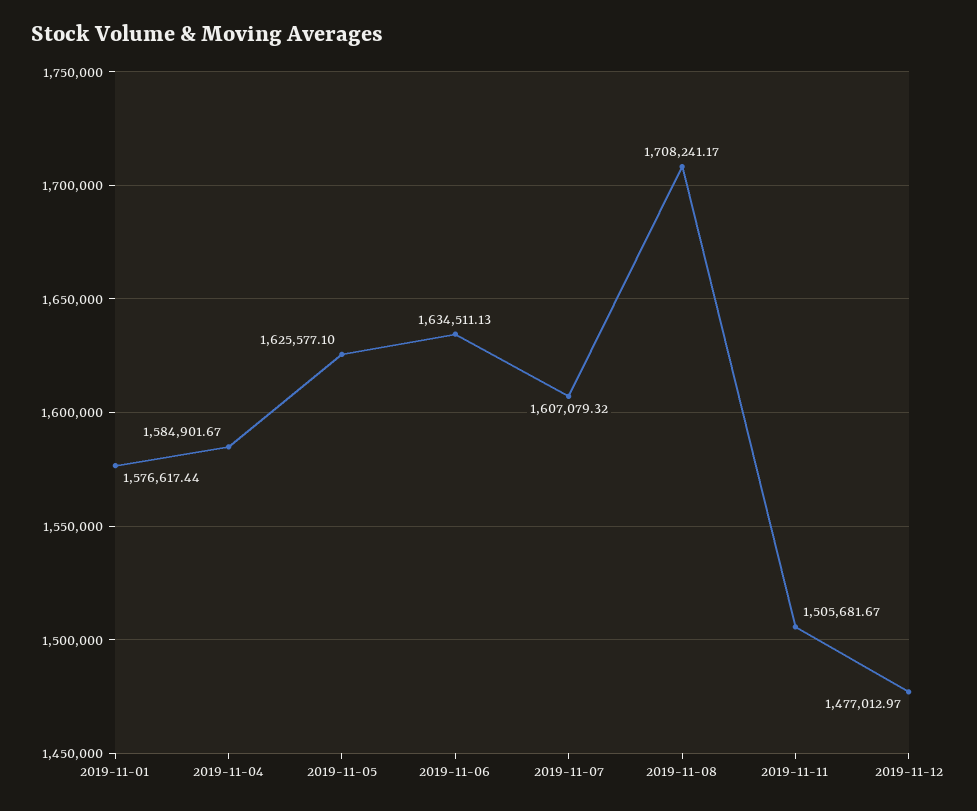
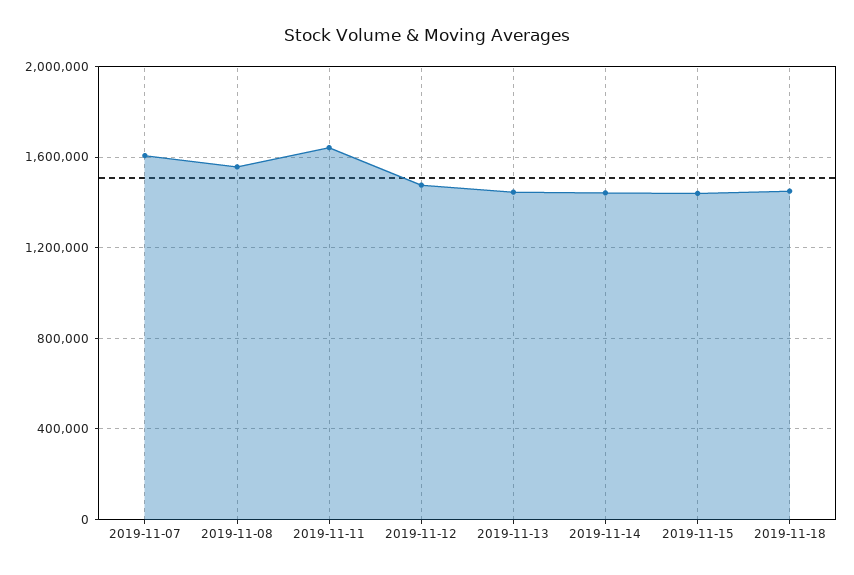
2019-11-01: 1576617.44 -> none
2019-11-04: 1584901.67 -> none
2019-11-05: 1625577.1 -> none
2019-11-06: 1634511.13 -> none
2019-11-08: 1708241.17 -> 1550000
2019-11-11: 1505681.67 -> 1650000
2019-11-13: none -> 1450000
2019-11-14: none -> 1450000
2019-11-15: none -> 1450000
2019-11-18: none -> 1450000

